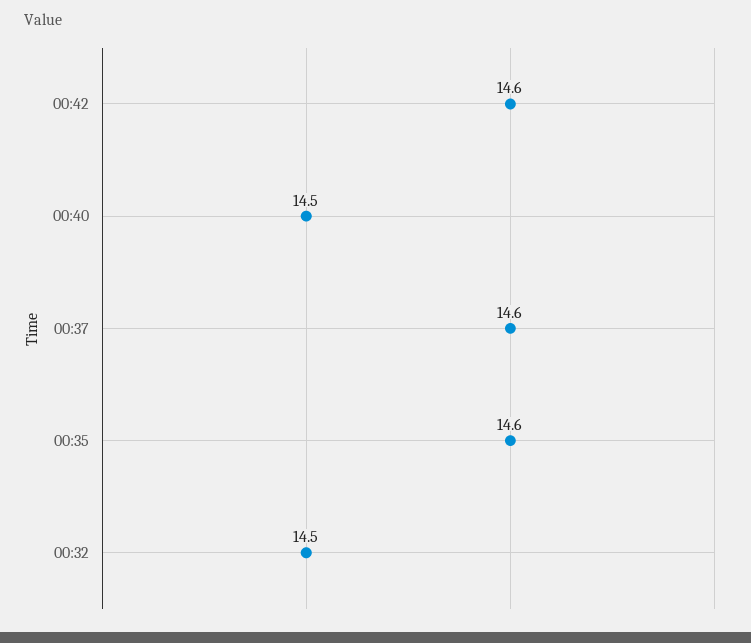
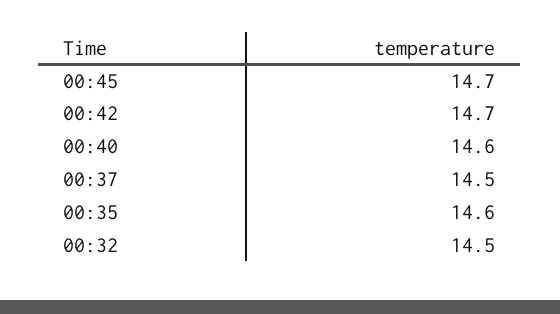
00:42: 14.6 -> 14.7
00:40: 14.5 -> 14.6
00:37: 14.6 -> 14.5
00:45: none -> 14.7

